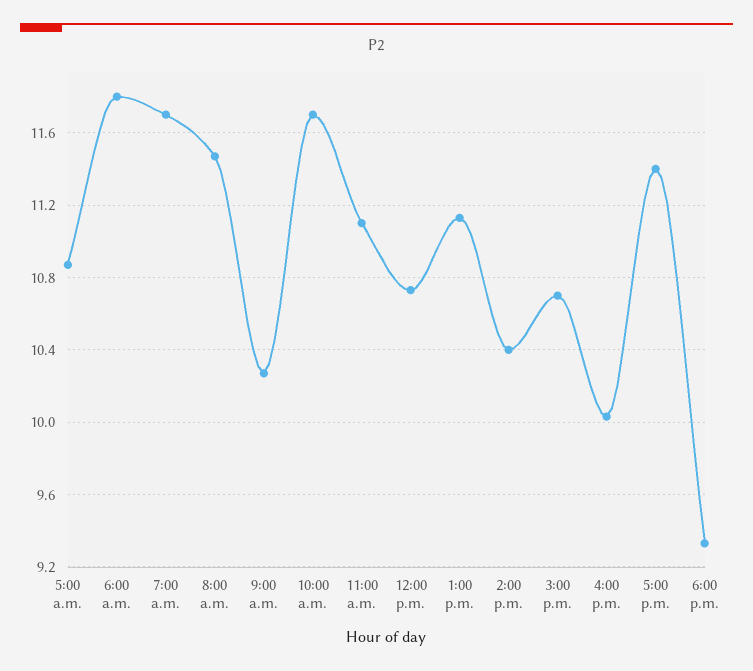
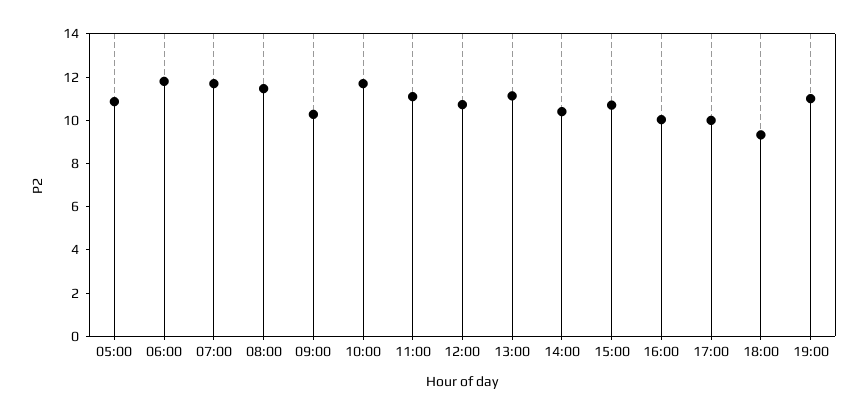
5:00 p.m.: 11.4 -> 10
19:00: none -> 11

